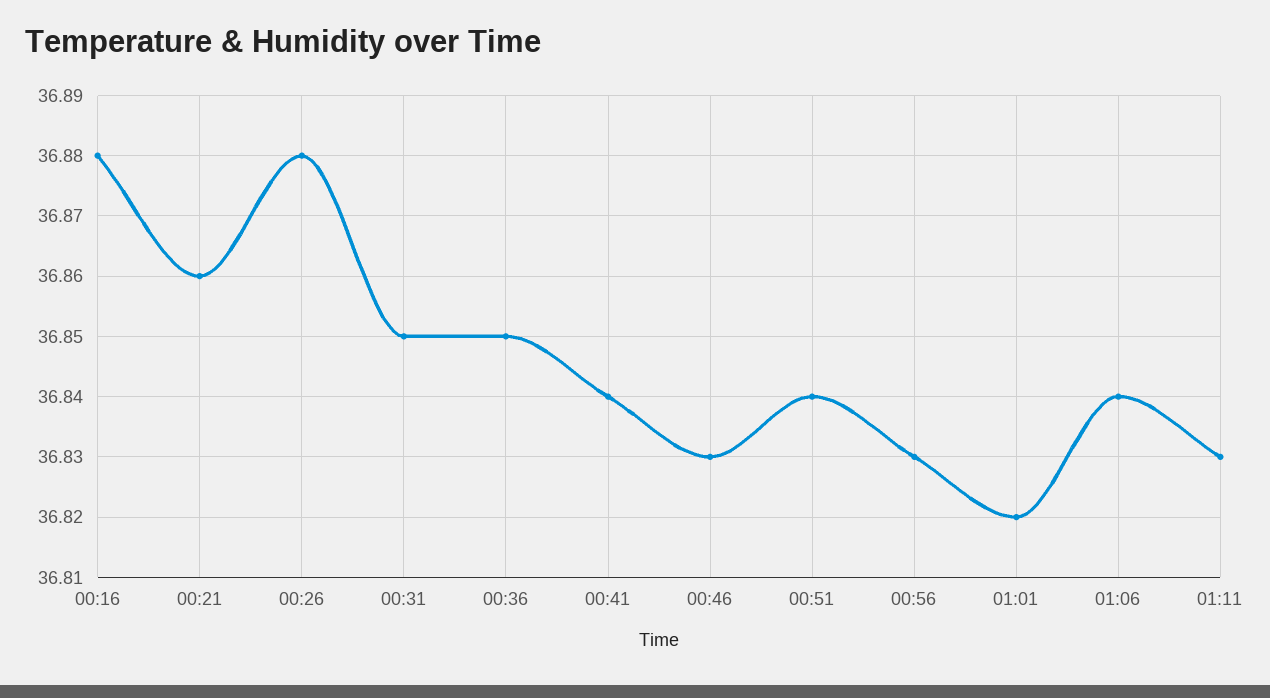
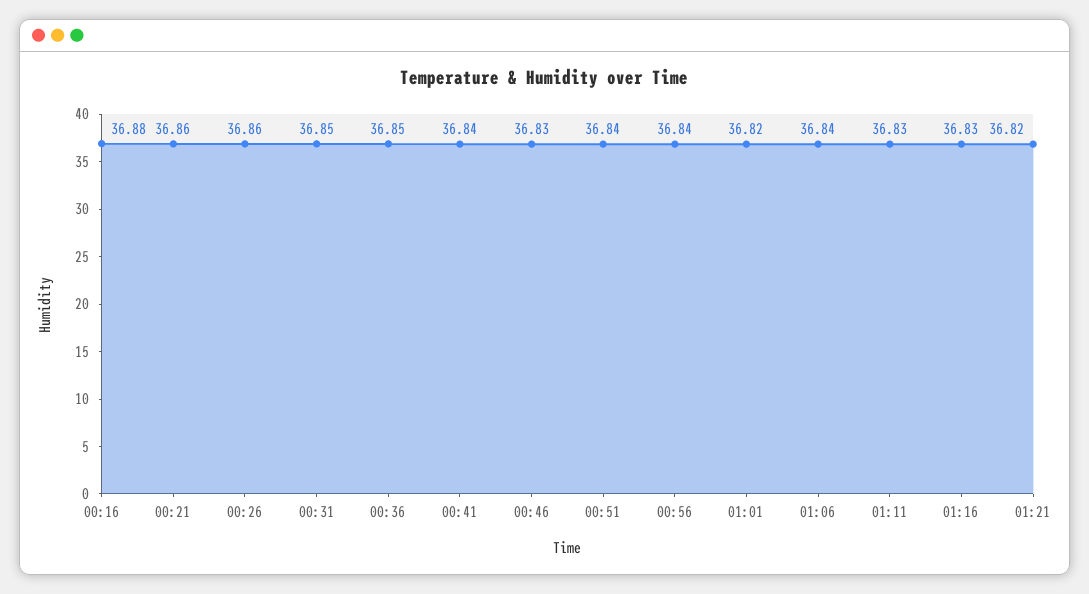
00:26: 36.88 -> 36.86
00:56: 36.83 -> 36.84
01:16: none -> 36.83
01:21: none -> 36.82

